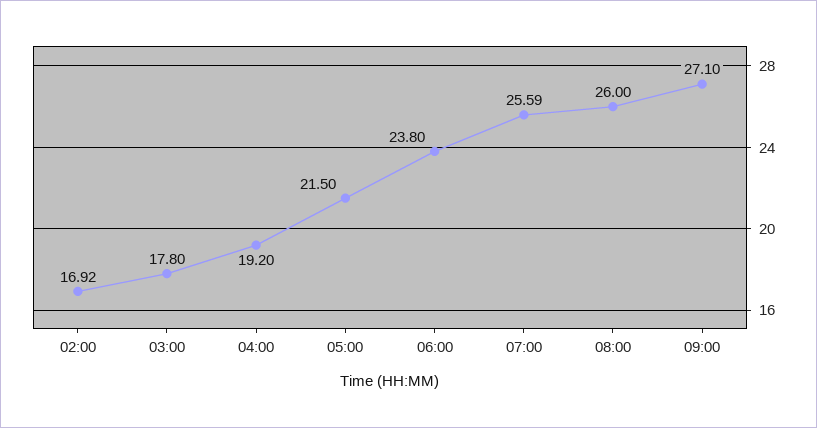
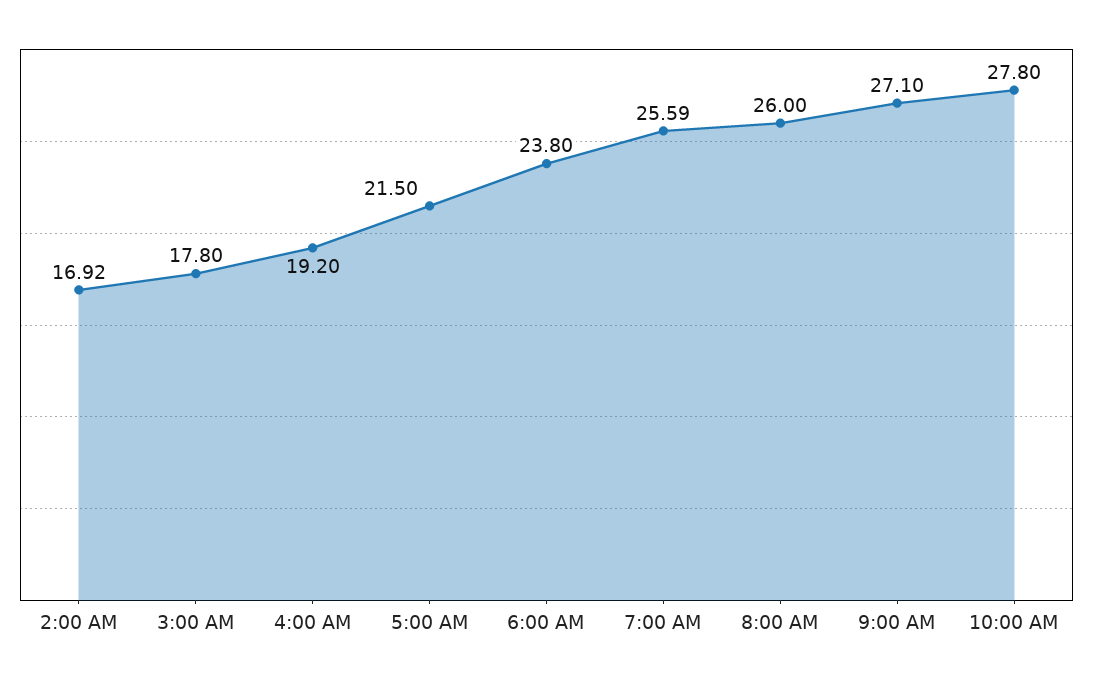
10:00 AM: none -> 27.8

